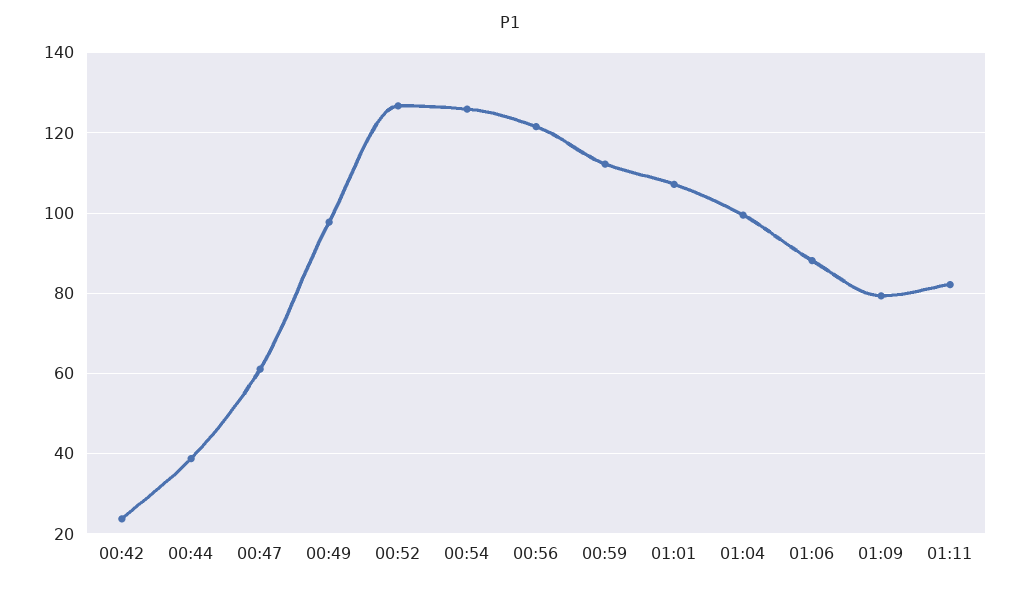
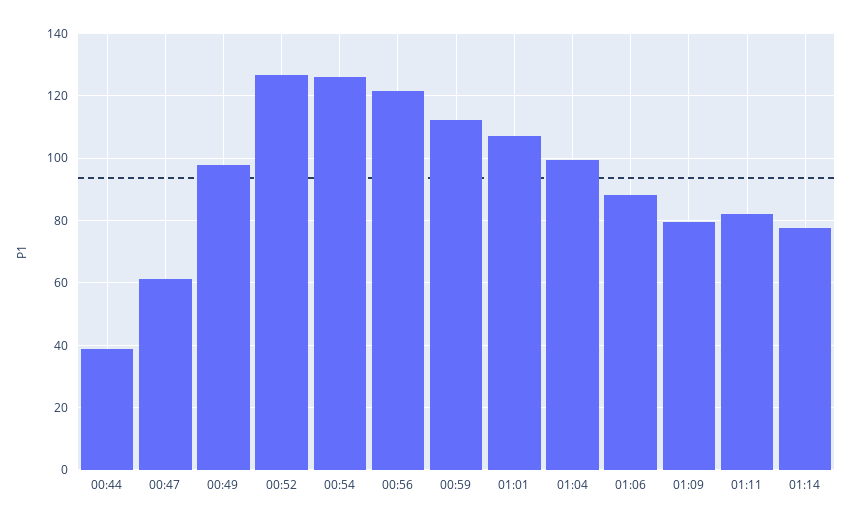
00:42: 24 -> none
01:14: none -> 78

